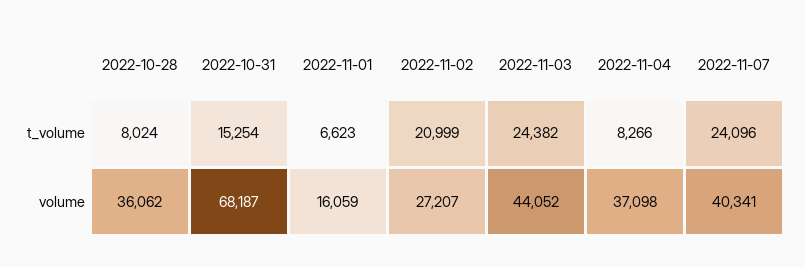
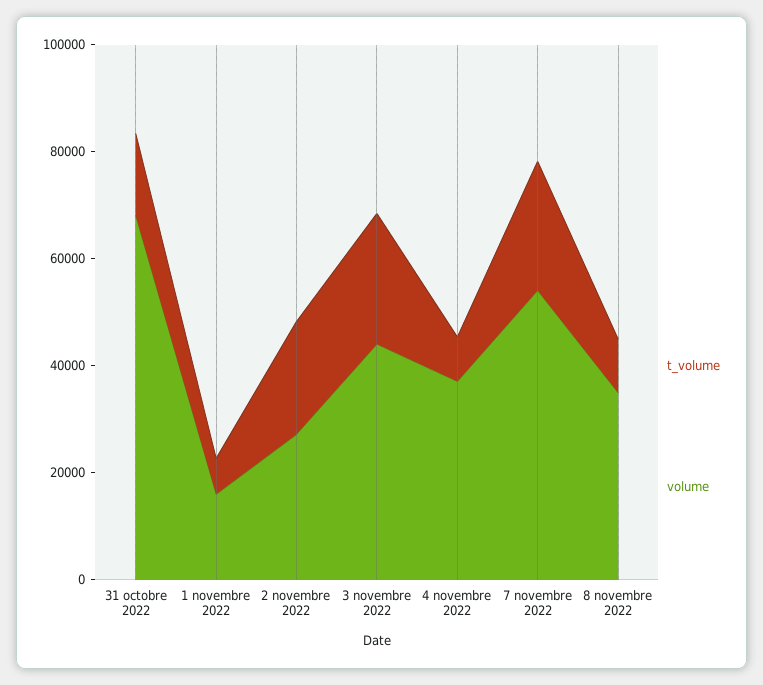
t_volume, 2022-10-28: 8024 -> none
volume, 2022-10-28: 36062 -> none
volume, 2022-11-07: 40341 -> 55000
t_volume, 8 novembre 2022: none -> 10000
volume, 8 novembre 2022: none -> 35000

